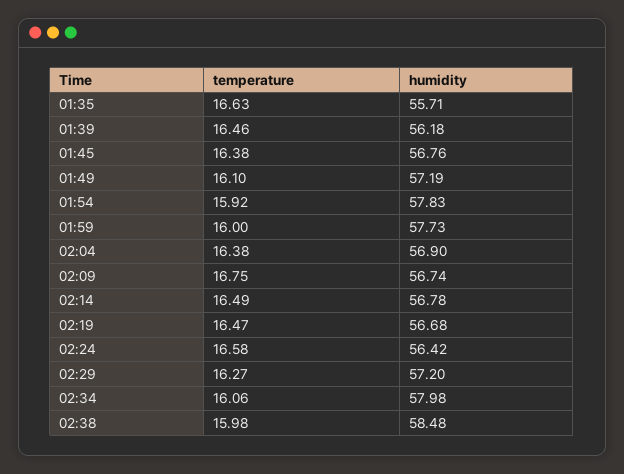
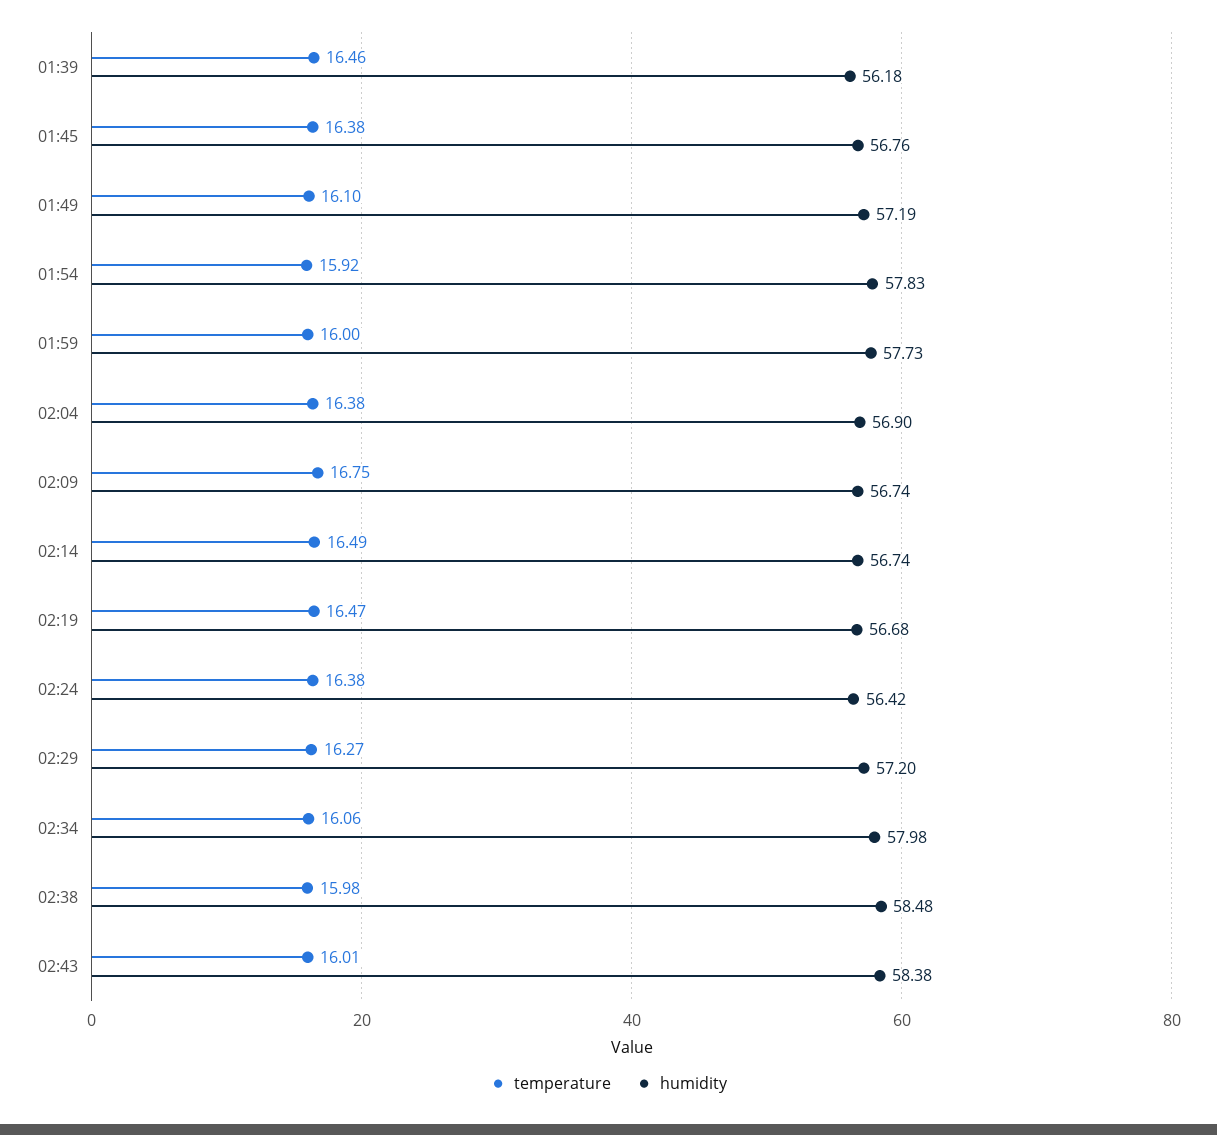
temperature, 01:35: 16.63 -> none
humidity, 01:35: 55.71 -> none
humidity, 02:14: 56.78 -> 56.74
temperature, 02:24: 16.58 -> 16.38
temperature, 02:43: none -> 16.01
humidity, 02:43: none -> 58.38

